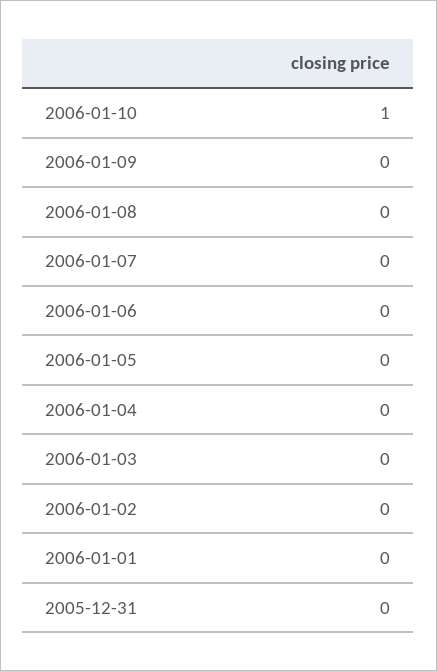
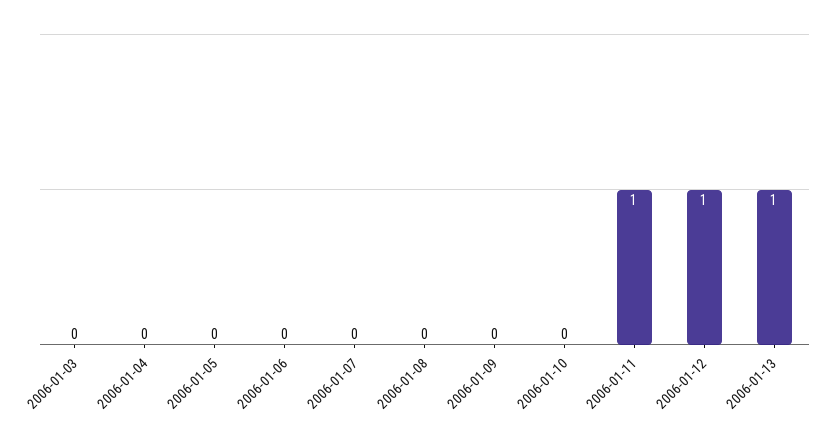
2006-01-10: 1 -> 0
2006-01-02: 0 -> none
2006-01-01: 0 -> none
2005-12-31: 0 -> none
2006-01-11: none -> 1
2006-01-12: none -> 1
2006-01-13: none -> 1

